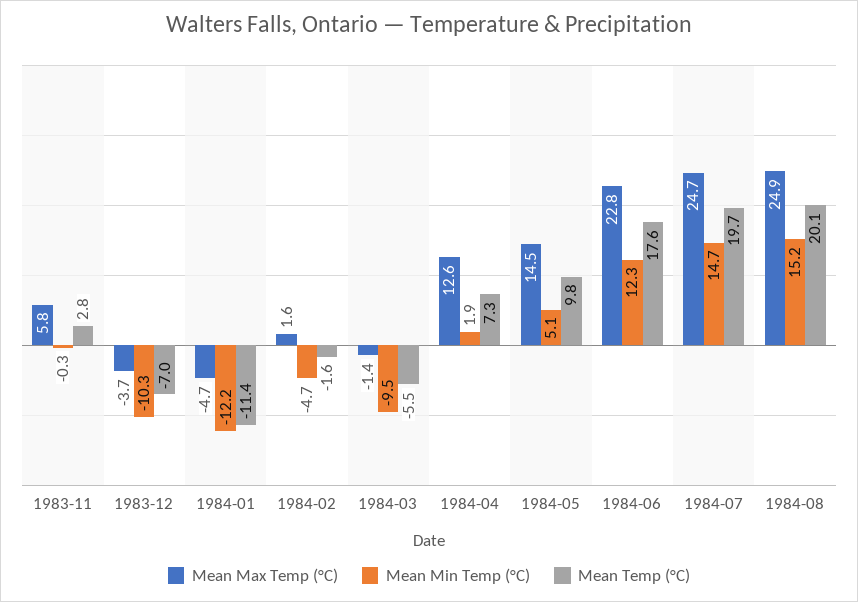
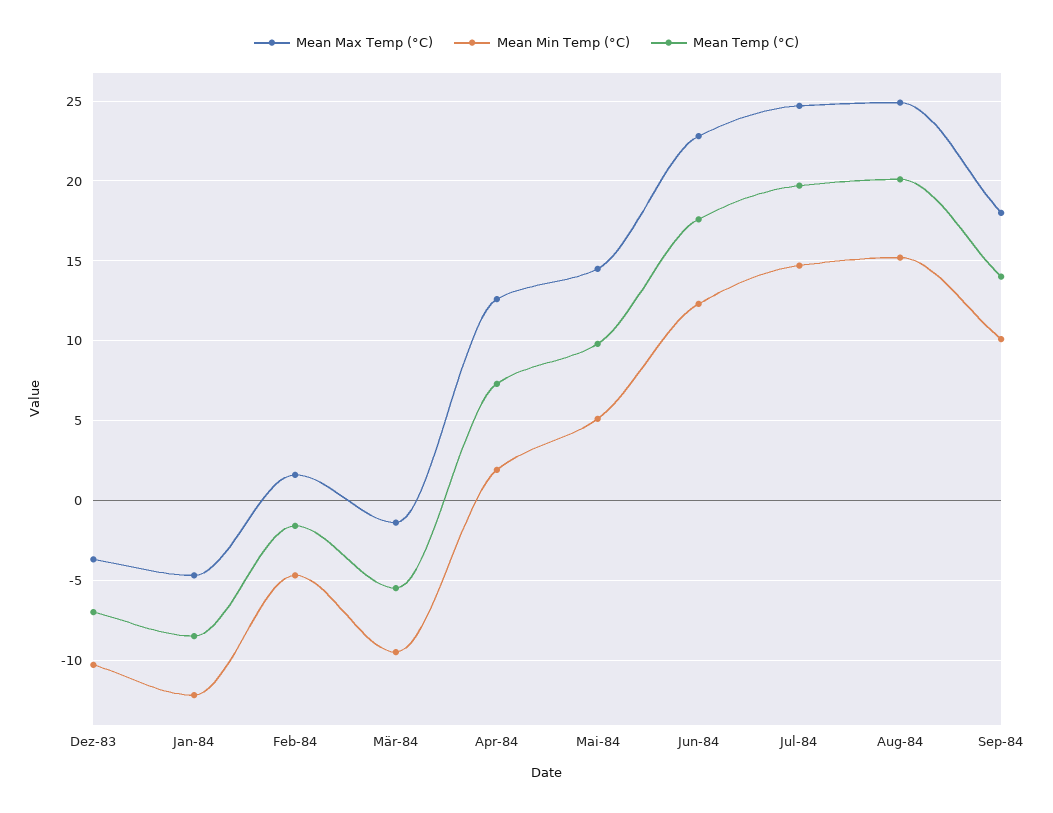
Mean Max Temp (°C), 1983-11: 5.8 -> none
Mean Min Temp (°C), 1983-11: -0.3 -> none
Mean Temp (°C), 1983-11: 2.8 -> none
Mean Temp (°C), 1984-01: -11.4 -> -8.5
Mean Max Temp (°C), Sep-84: none -> 18
Mean Min Temp (°C), Sep-84: none -> 10
Mean Temp (°C), Sep-84: none -> 14

